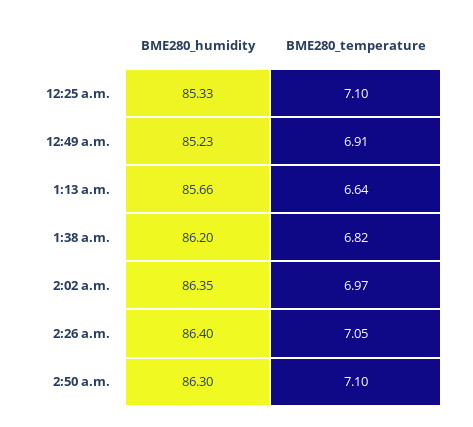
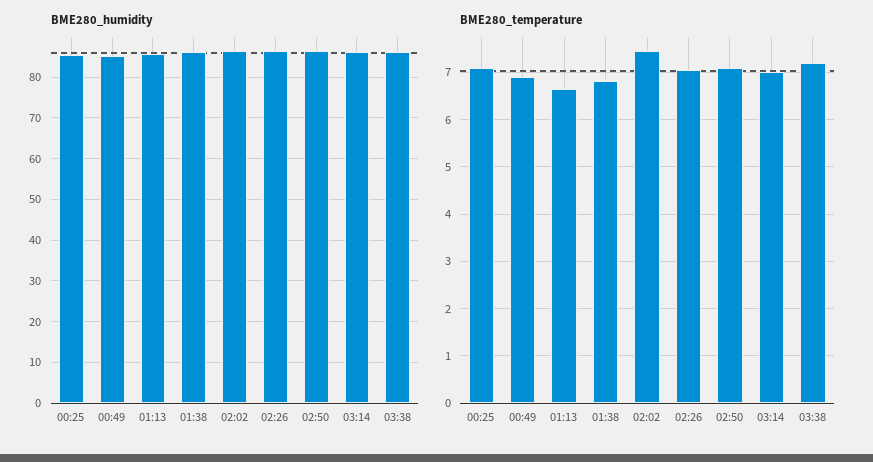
BME280_temperature, 2:02 a.m.: 6.97 -> 7.4
BME280_humidity, 03:14: none -> 86
BME280_humidity, 03:38: none -> 86
BME280_temperature, 03:14: none -> 7
BME280_temperature, 03:38: none -> 7.2

